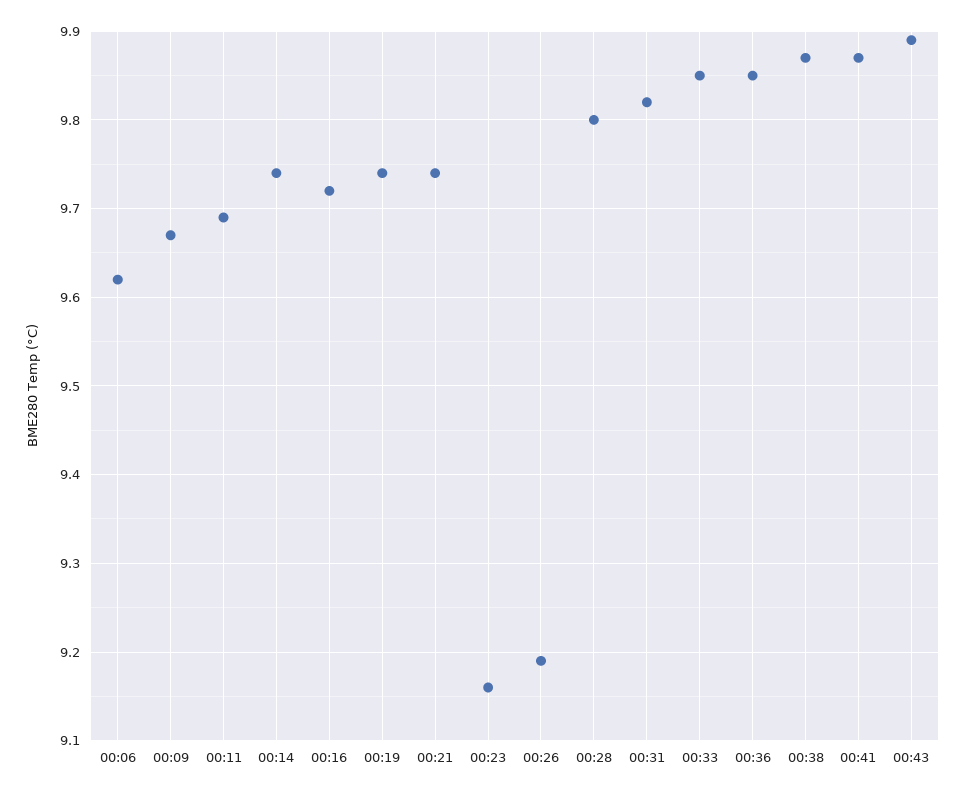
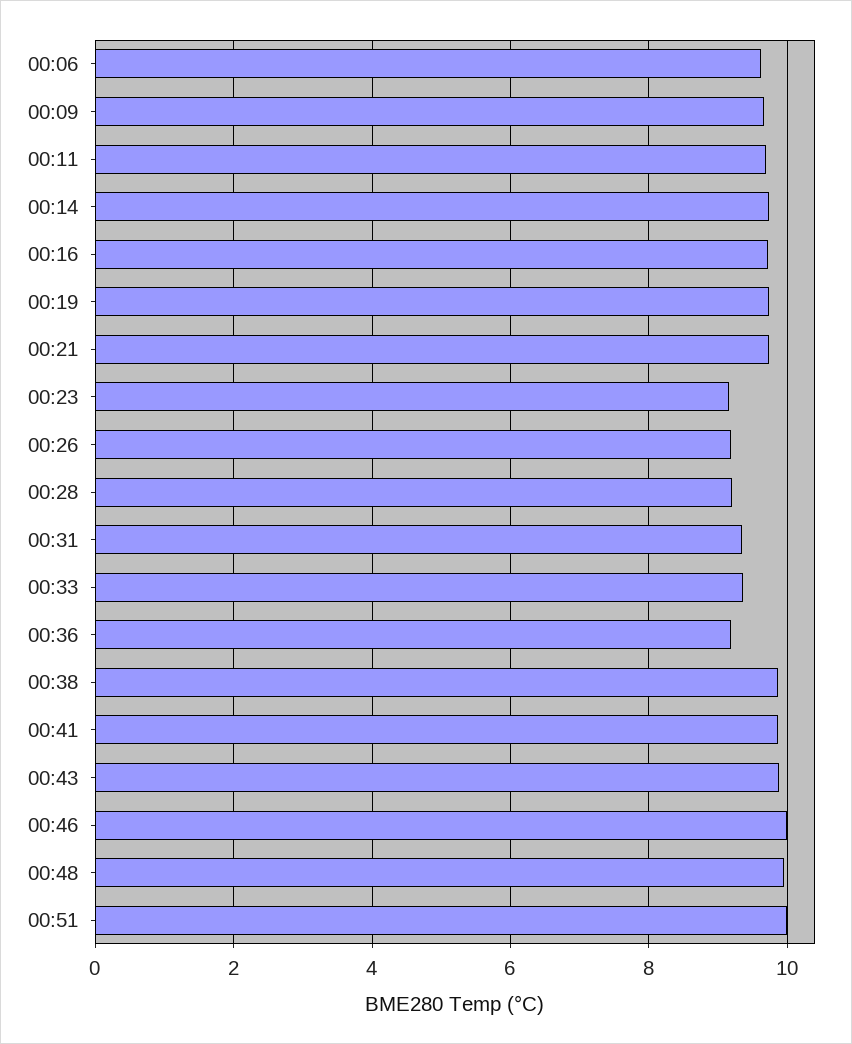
00:28: 9.8 -> 9.2
00:31: 9.82 -> 9.4
00:33: 9.85 -> 9.4
00:36: 9.85 -> 9.2
00:46: none -> 10
00:48: none -> 10
00:51: none -> 10

